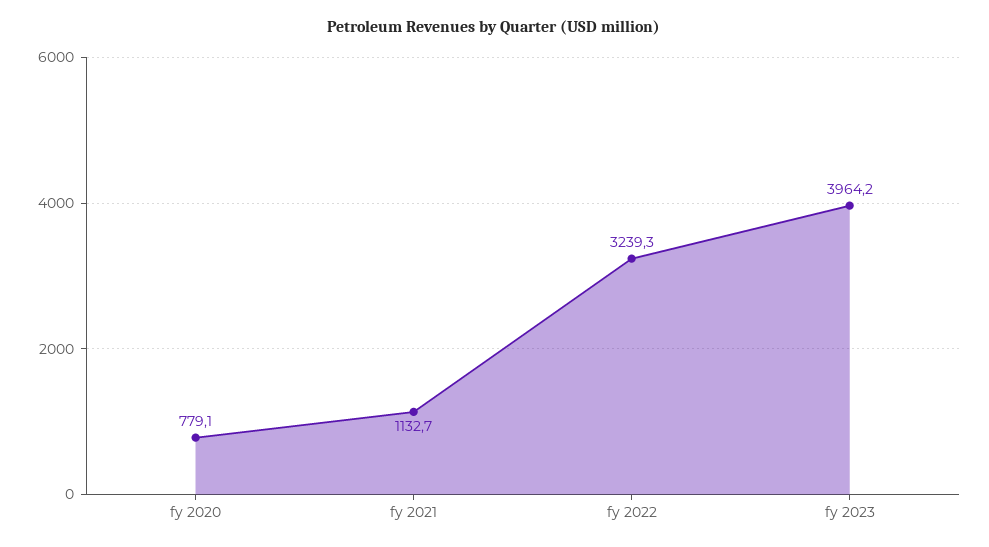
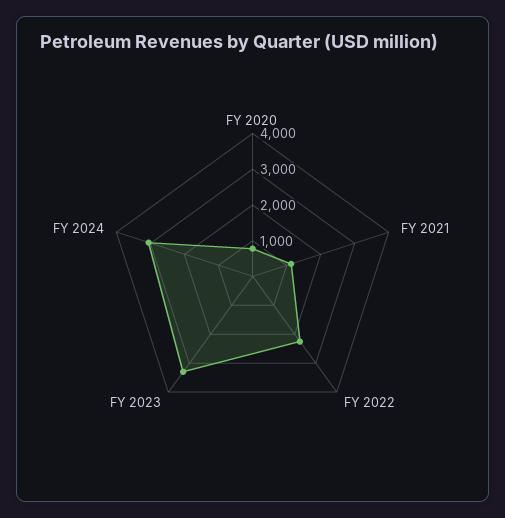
fy 2022: 3239.3 -> 2250
fy 2023: 3964.2 -> 3250
FY 2024: none -> 3000

